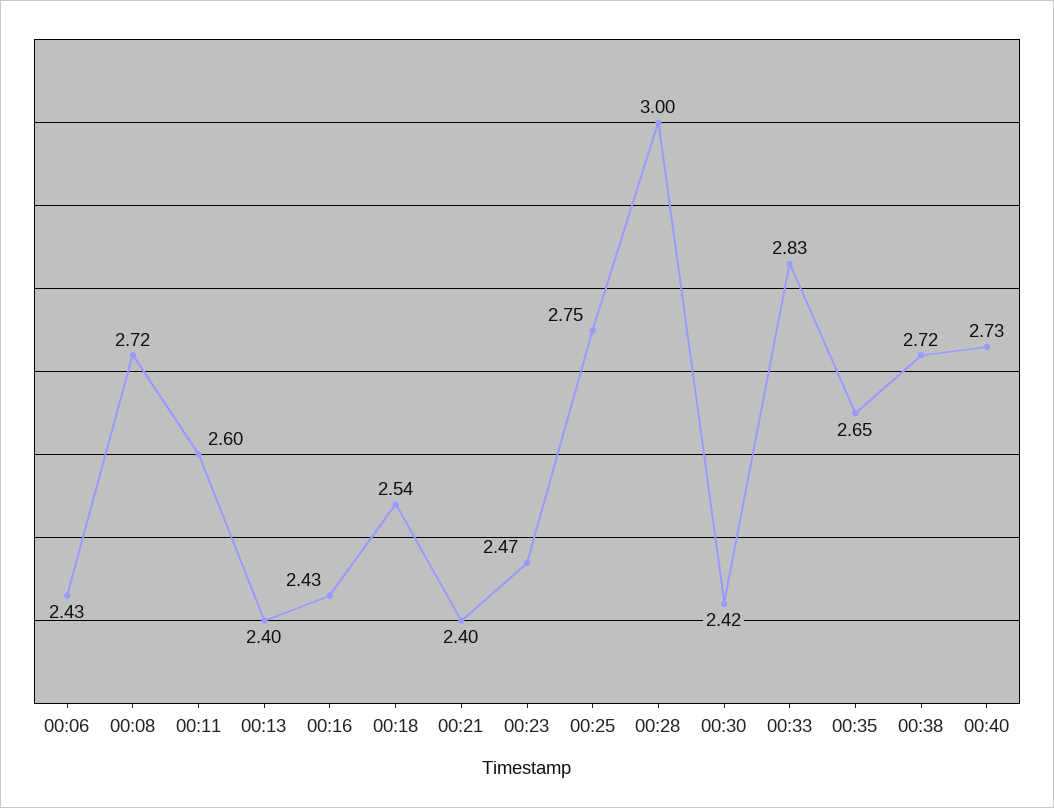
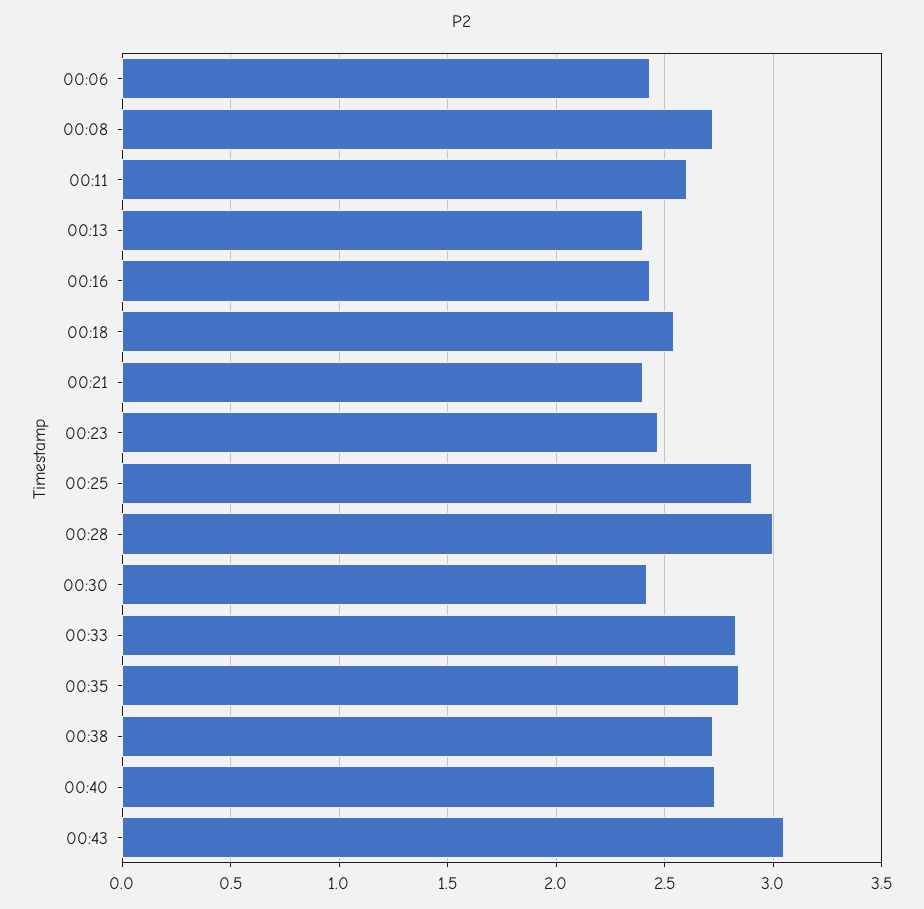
00:25: 2.75 -> 2.9
00:35: 2.65 -> 2.85
00:43: none -> 3.05

